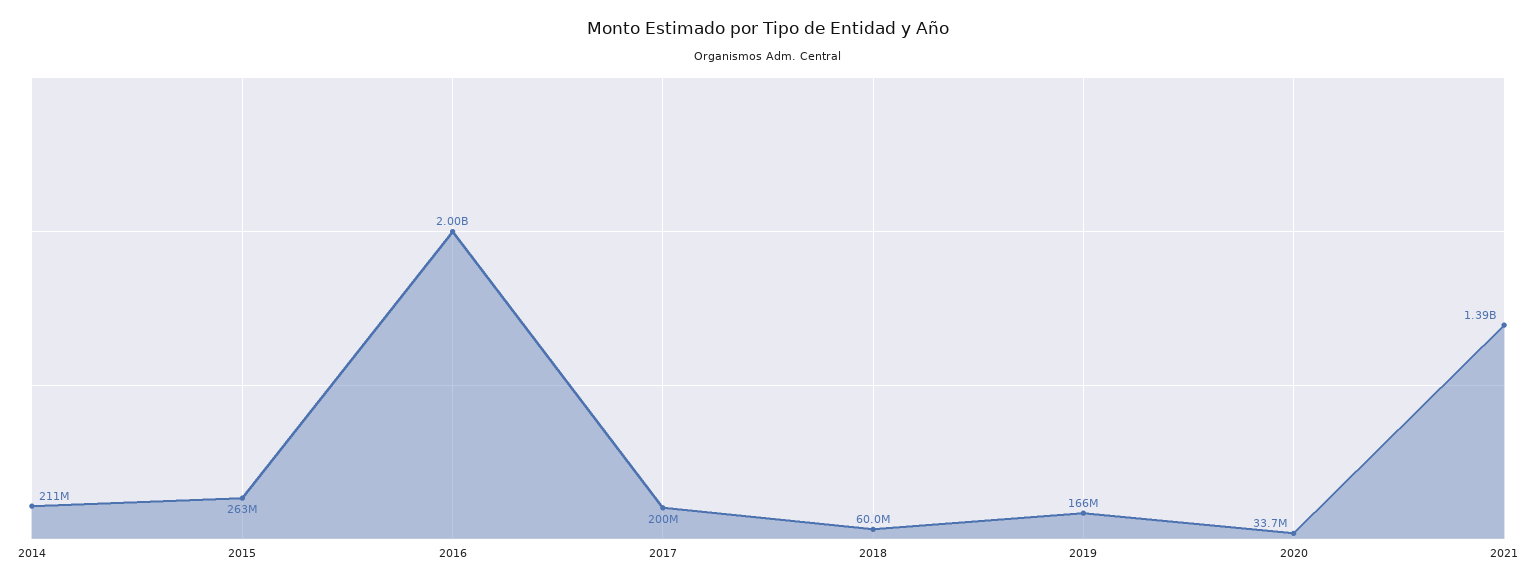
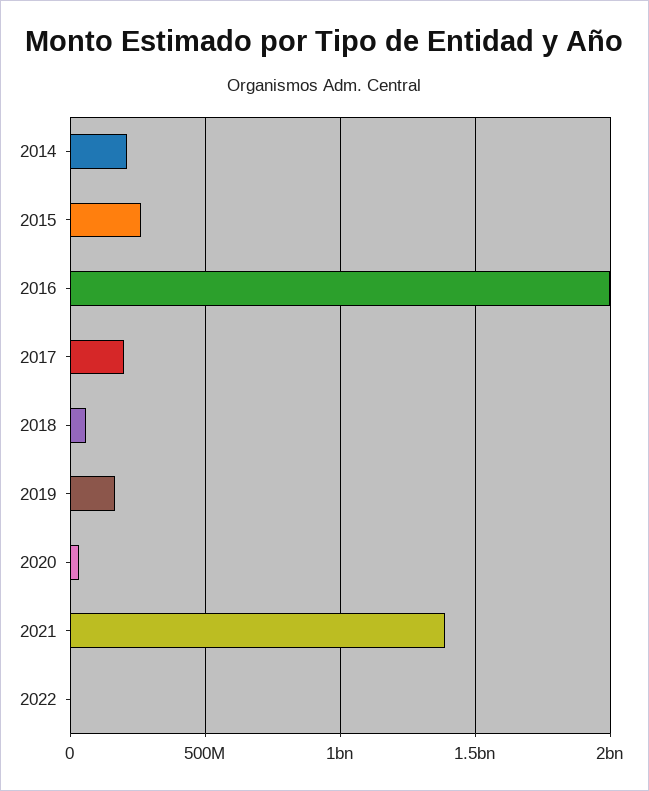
2022: none -> 0

